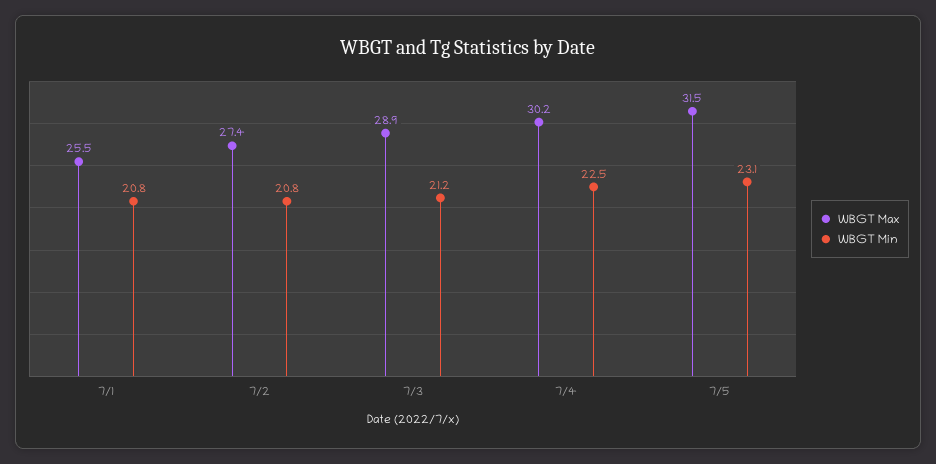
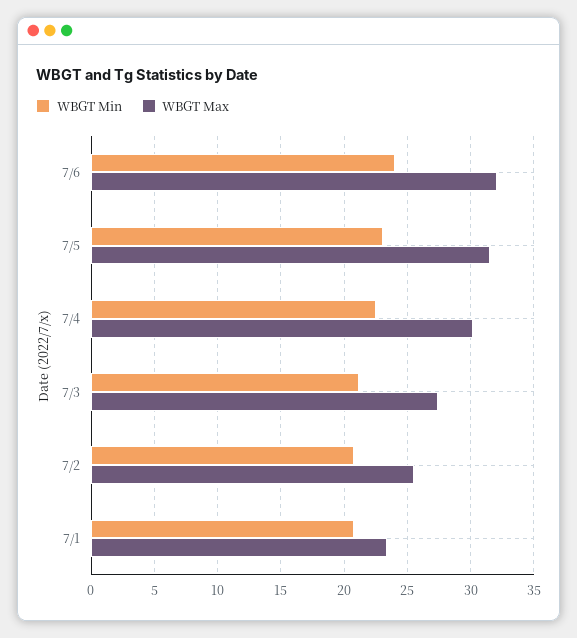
WBGT Max, 7/1: 25.5 -> 23.5
WBGT Max, 7/2: 27.4 -> 25.5
WBGT Max, 7/3: 28.9 -> 27.5
WBGT Min, 7/6: none -> 24
WBGT Max, 7/6: none -> 32

